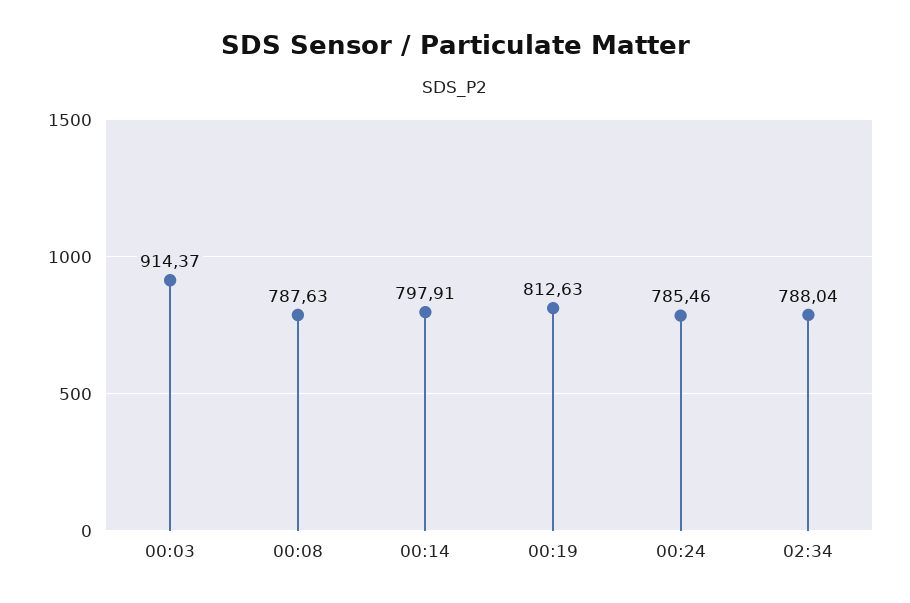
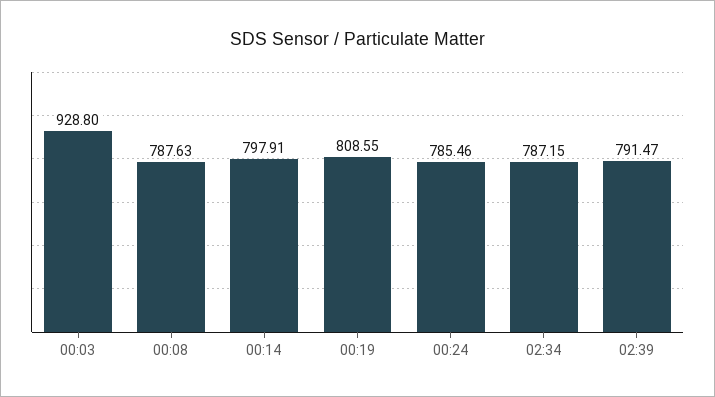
00:03: 914.37 -> 928.8
00:19: 812.63 -> 808.55
02:34: 788.04 -> 787.15
02:39: none -> 791.47

